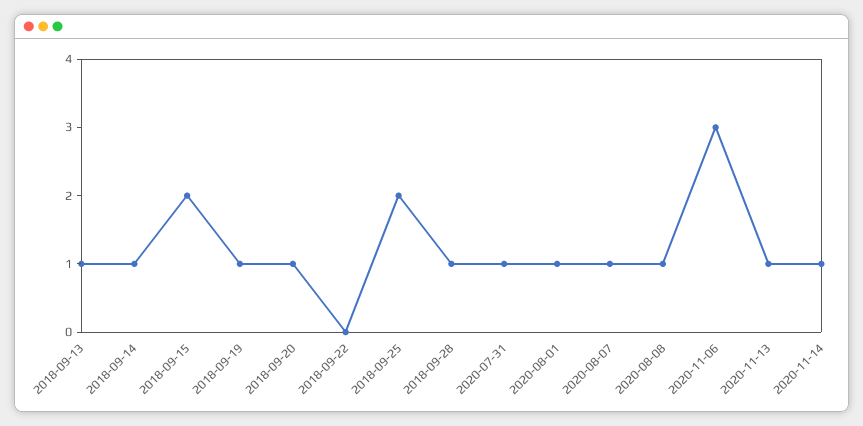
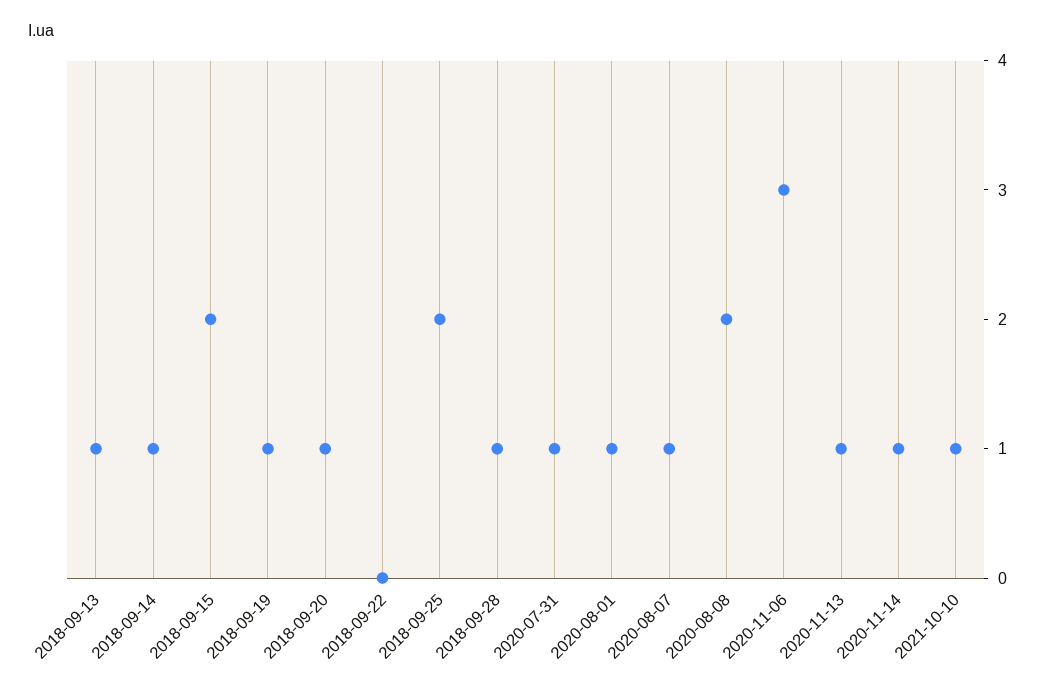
2020-08-08: 1 -> 2
2021-10-10: none -> 1

